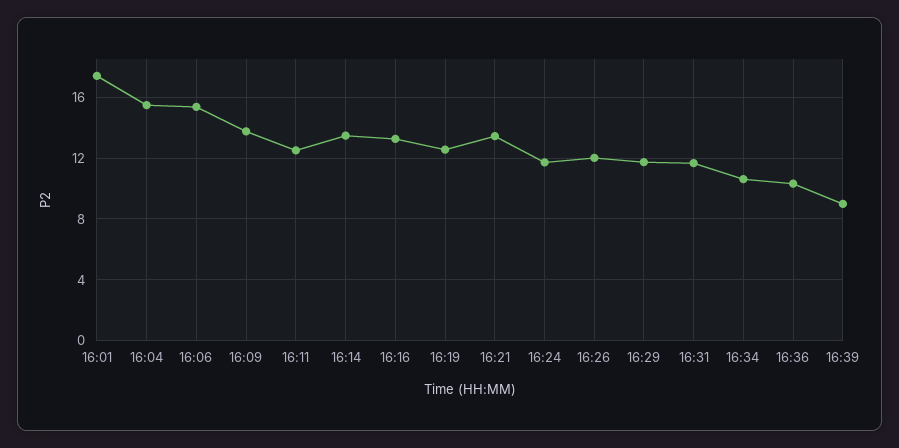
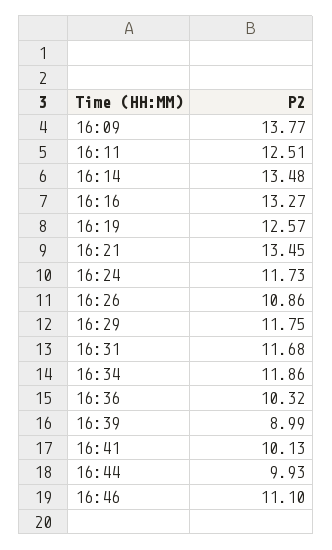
16:01: 17.5 -> none
16:04: 15.5 -> none
16:06: 15.5 -> none
16:26: 12 -> 10.86
16:34: 10.5 -> 11.86
16:41: none -> 10.13
16:44: none -> 9.93
16:46: none -> 11.1

